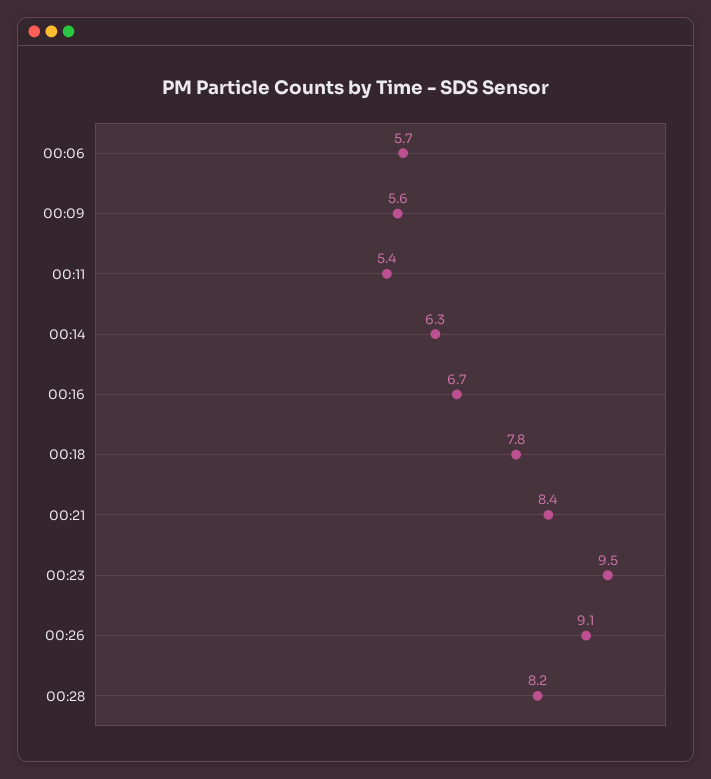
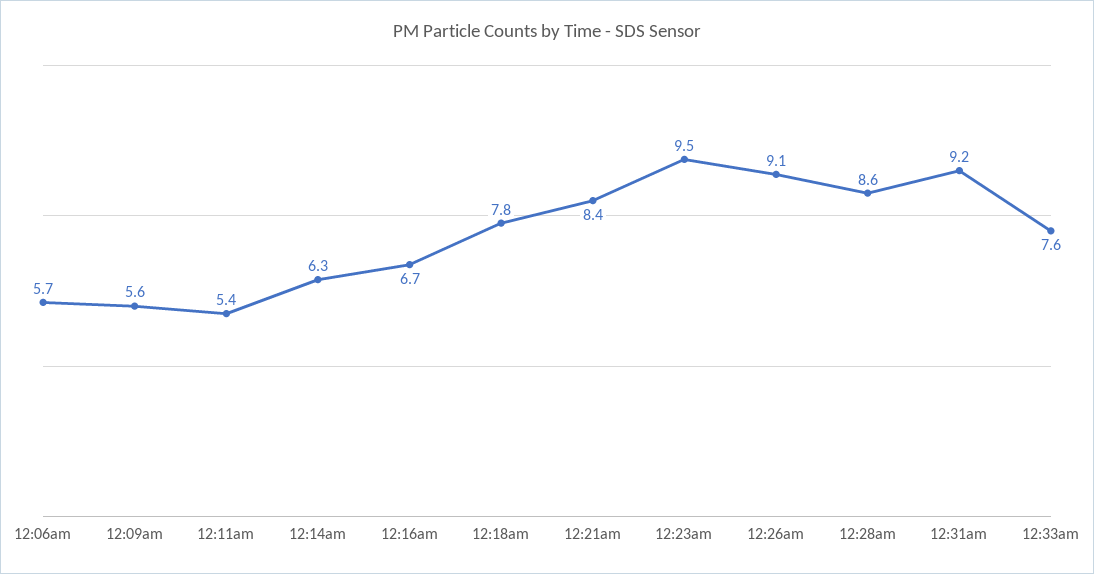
00:28: 8.2 -> 8.6
12:31am: none -> 9.2
12:33am: none -> 7.6

